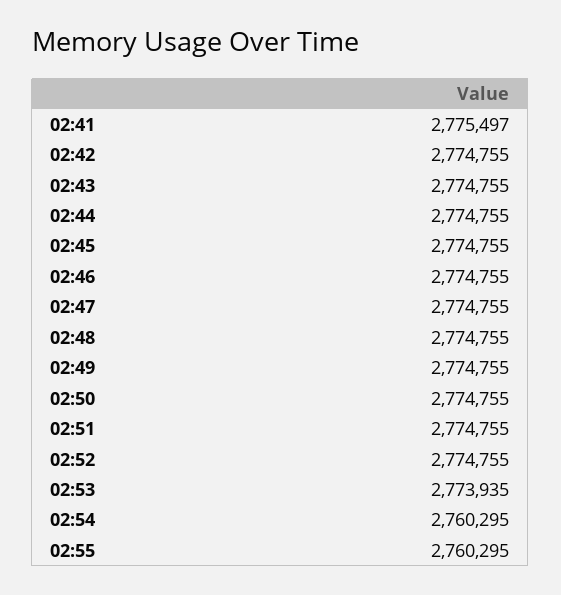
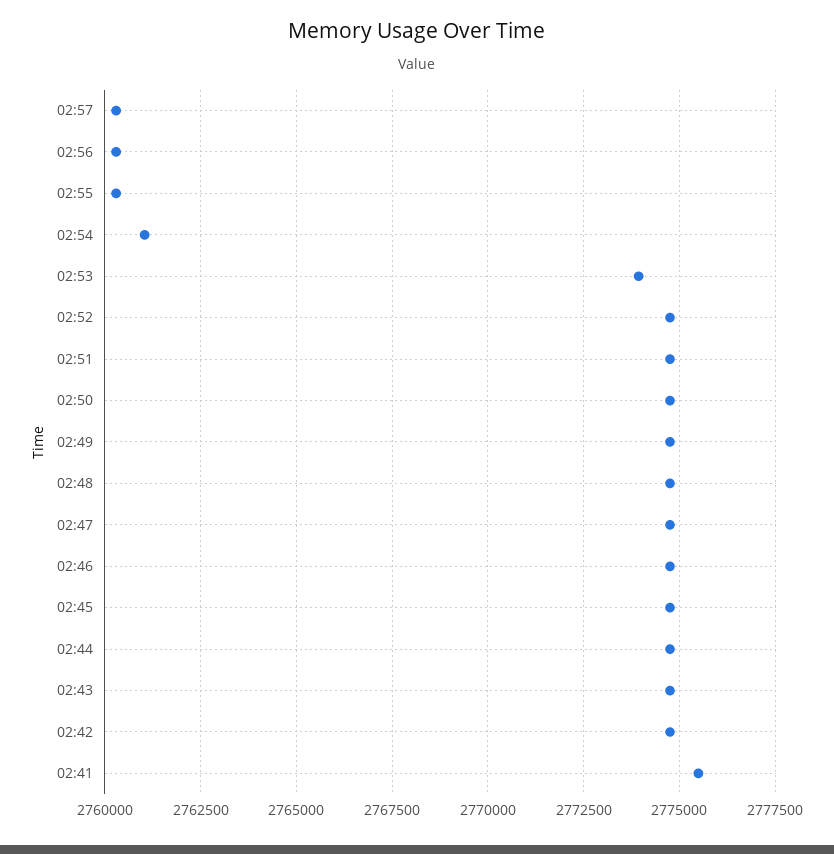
02:54: 2760295 -> 2761000
02:57: none -> 2760250
02:56: none -> 2760250

